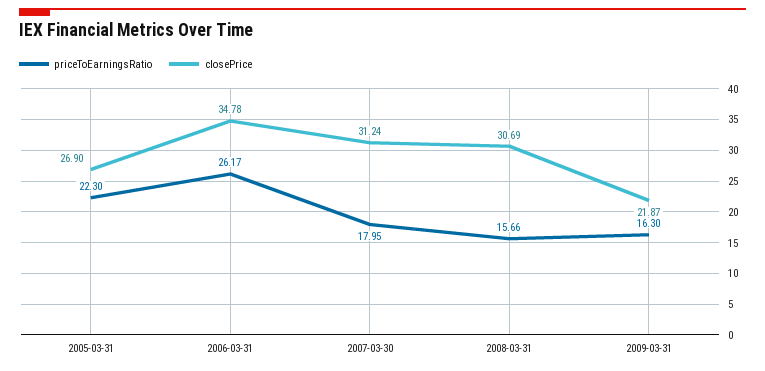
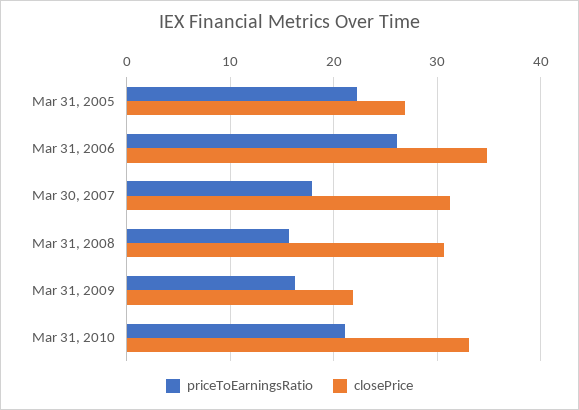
priceToEarningsRatio, Mar 31, 2010: none -> 21
closePrice, Mar 31, 2010: none -> 33

